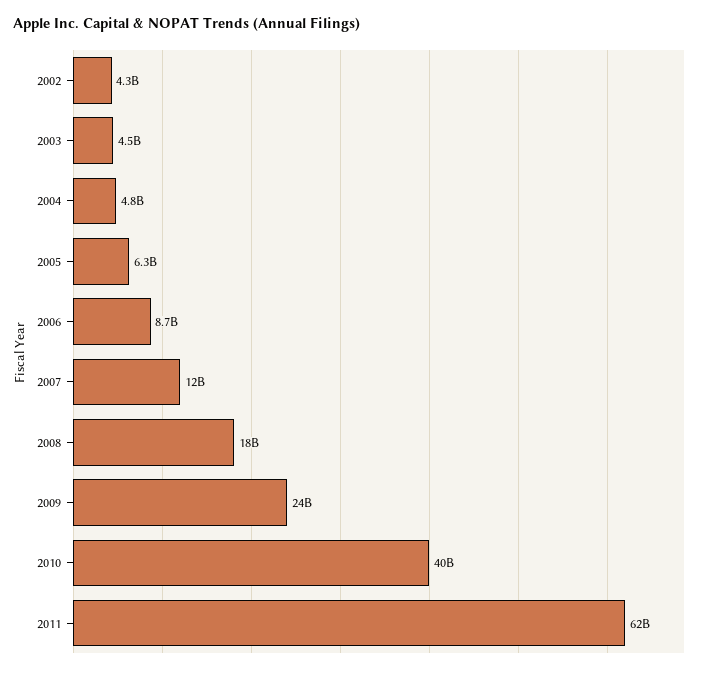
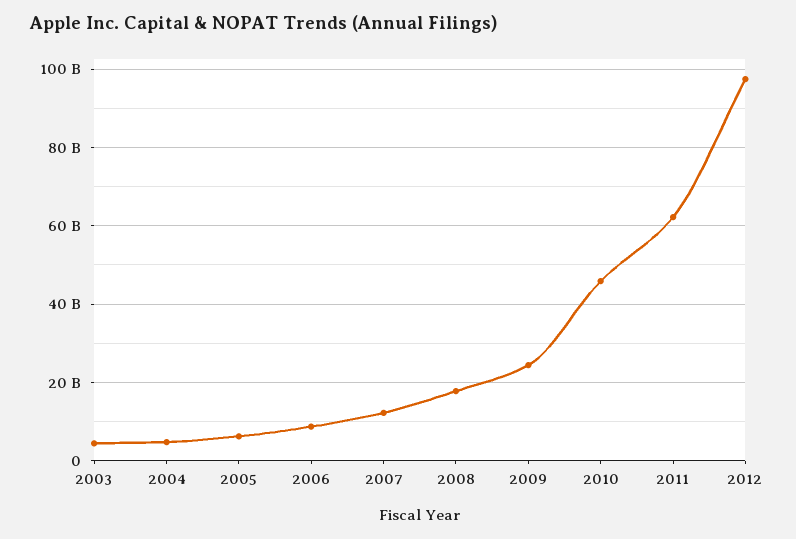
2002: 4300000000 -> none
2010: 40000000000 -> 46000000000
2012: none -> 98000000000

